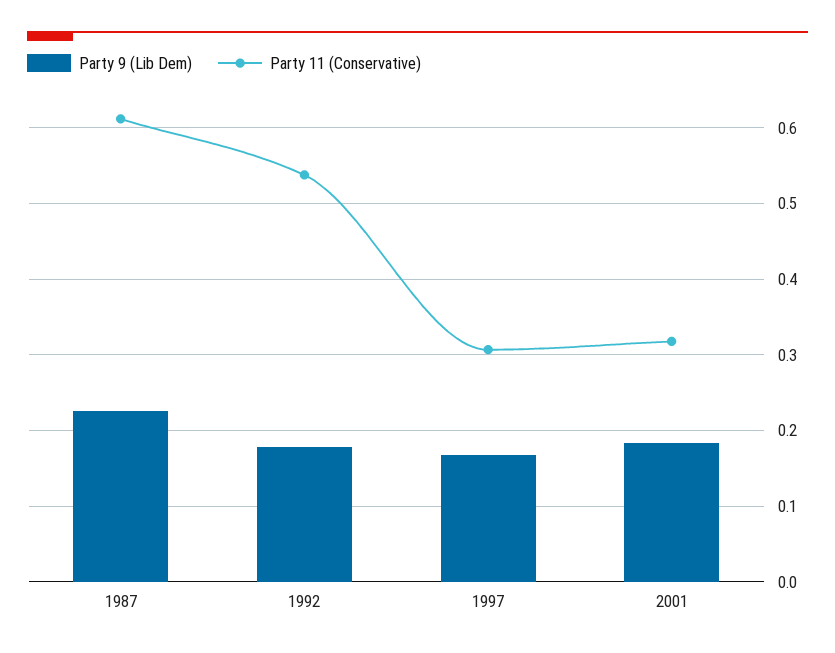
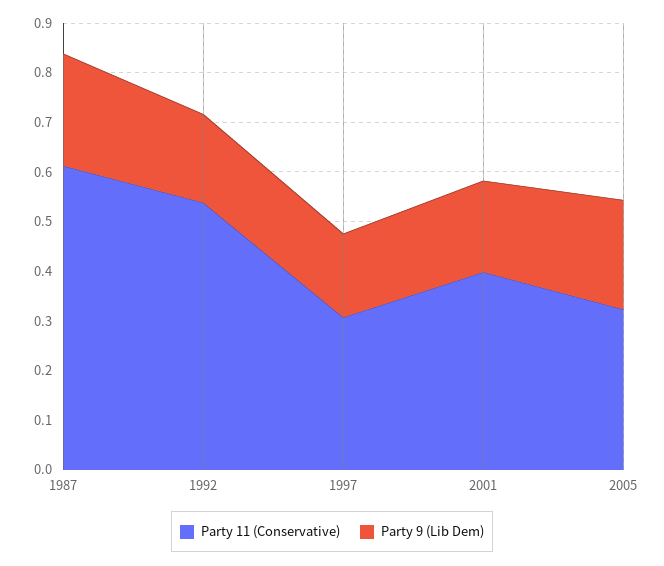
Party 11 (Conservative), 2001: 0.32 -> 0.4
Party 11 (Conservative), 2005: none -> 0.32
Party 9 (Lib Dem), 2005: none -> 0.22

